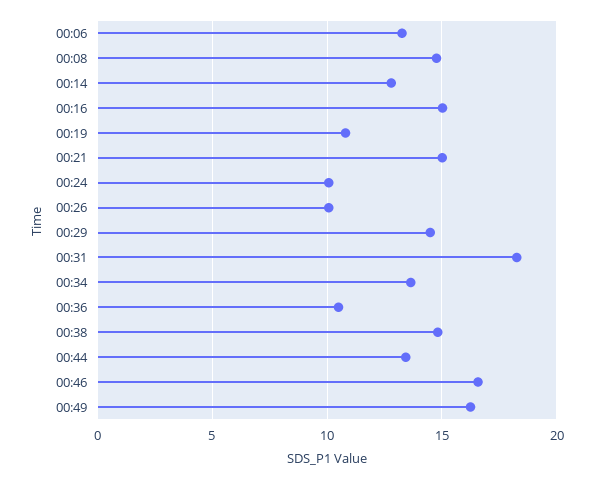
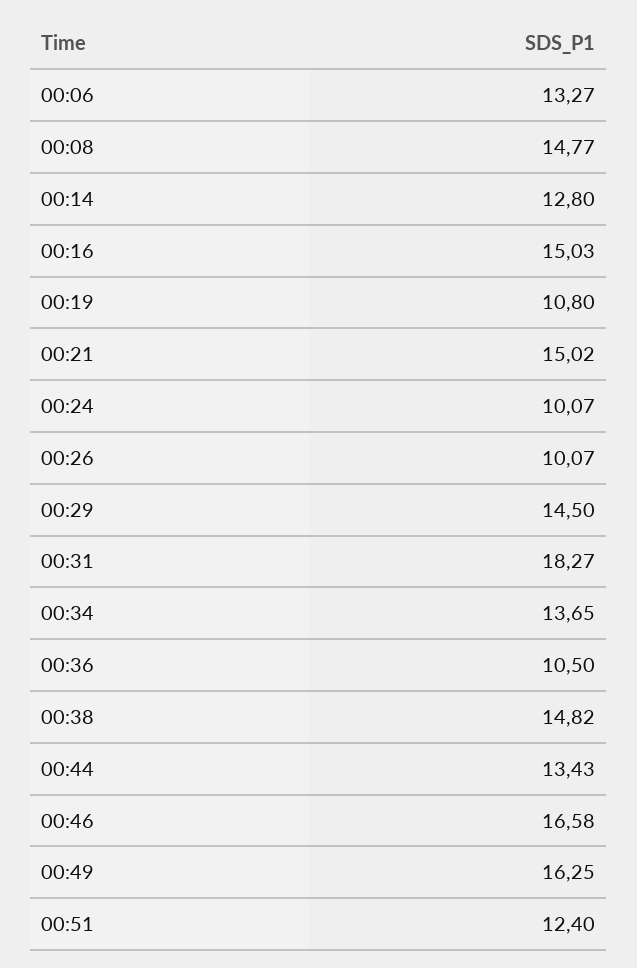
00:51: none -> 12.4

